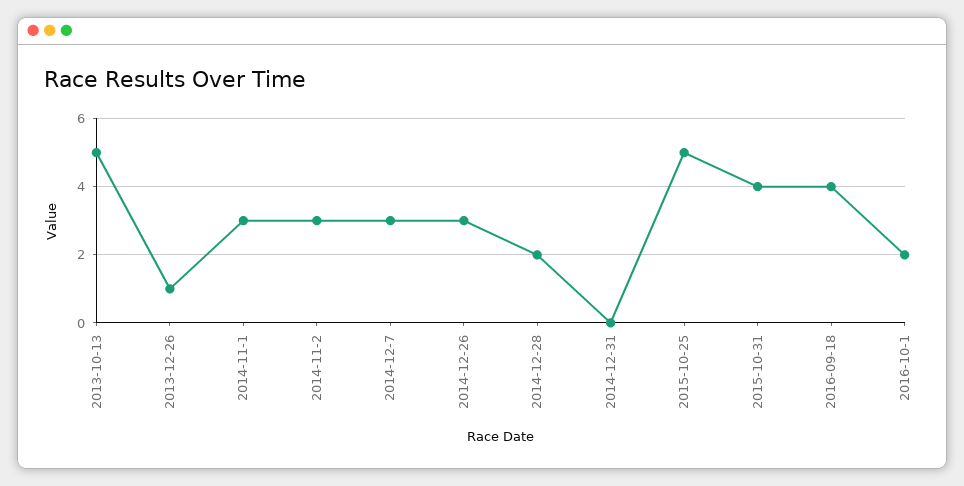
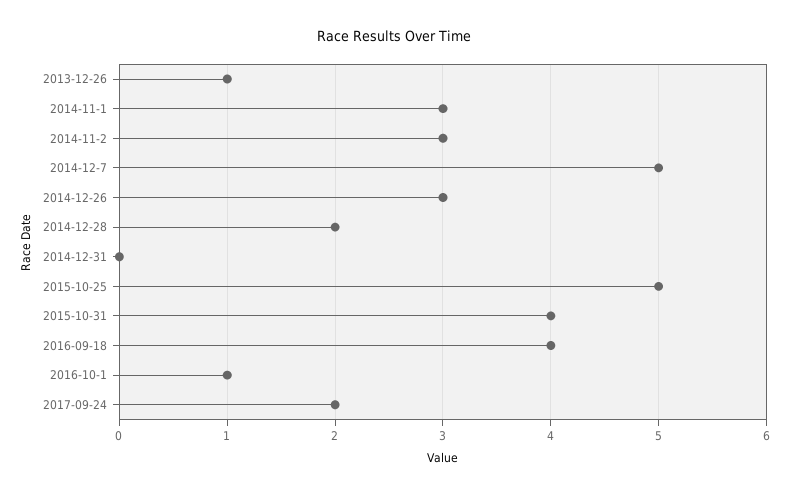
2013-10-13: 5 -> none
2014-12-7: 3 -> 5
2016-10-1: 2 -> 1
2017-09-24: none -> 2

